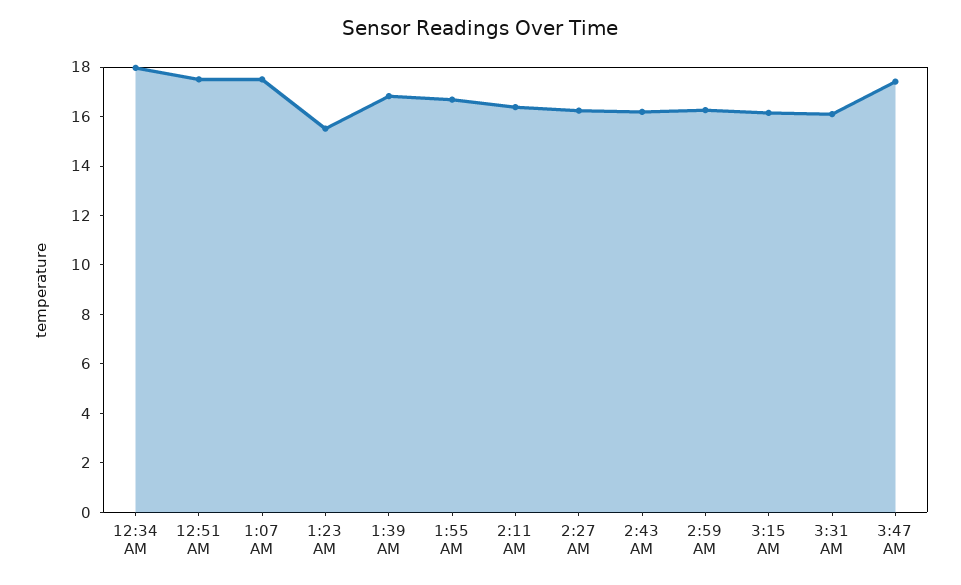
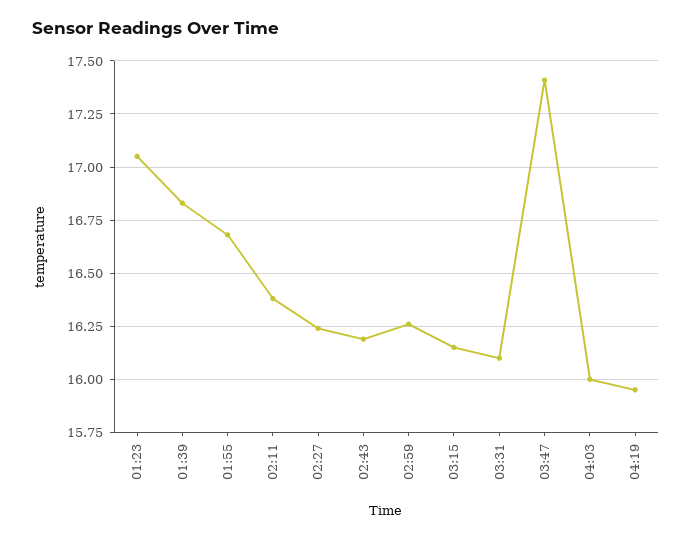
12:34 AM: 18 -> none
12:51 AM: 17.5 -> none
1:07 AM: 17.5 -> none
1:23 AM: 15.5 -> 17.05
04:03: none -> 16
04:19: none -> 15.95

